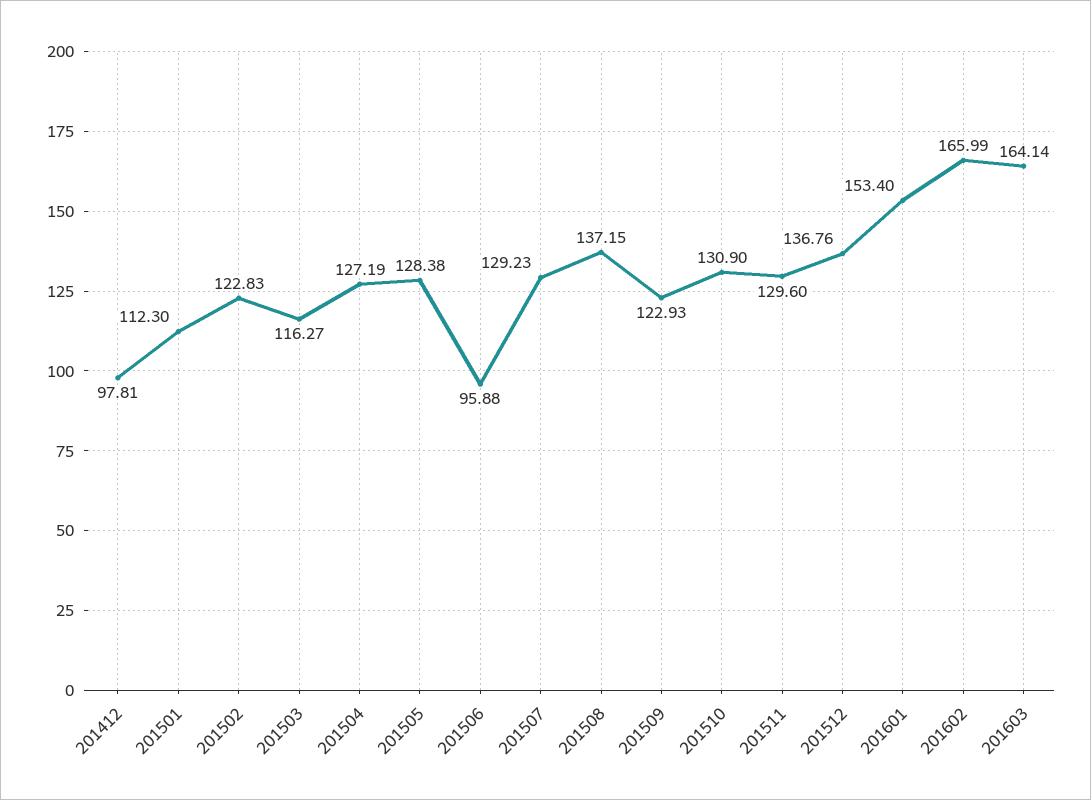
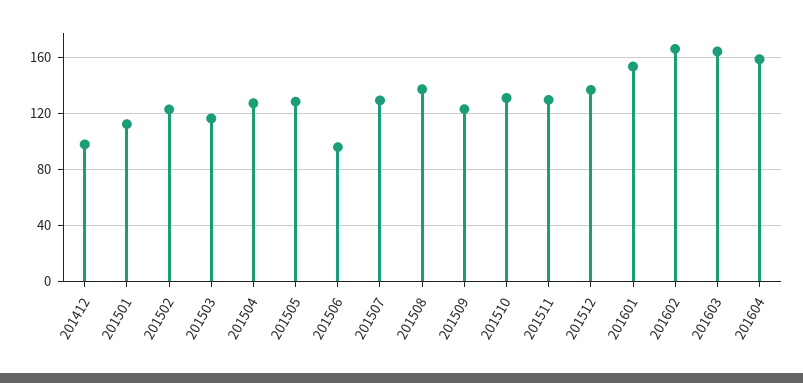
201604: none -> 160

